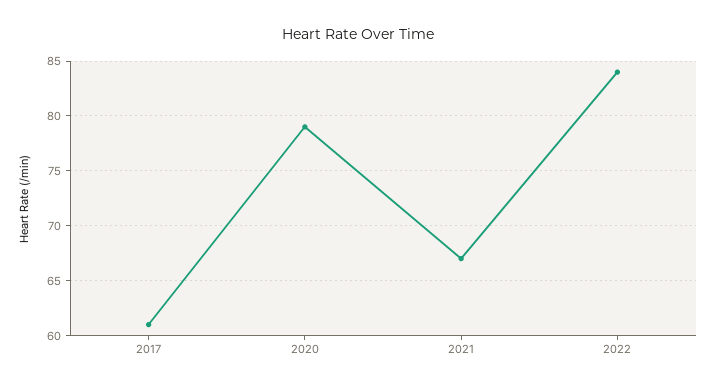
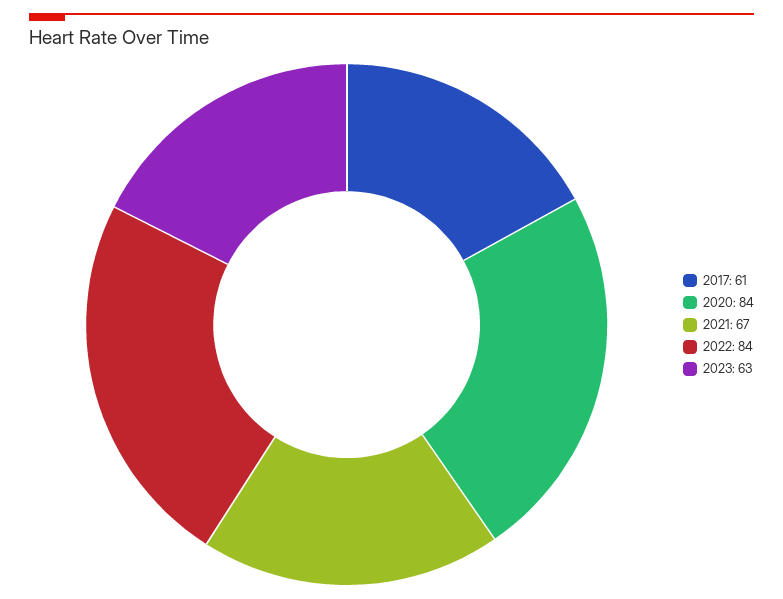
2020: 79 -> 84
2023: none -> 63

